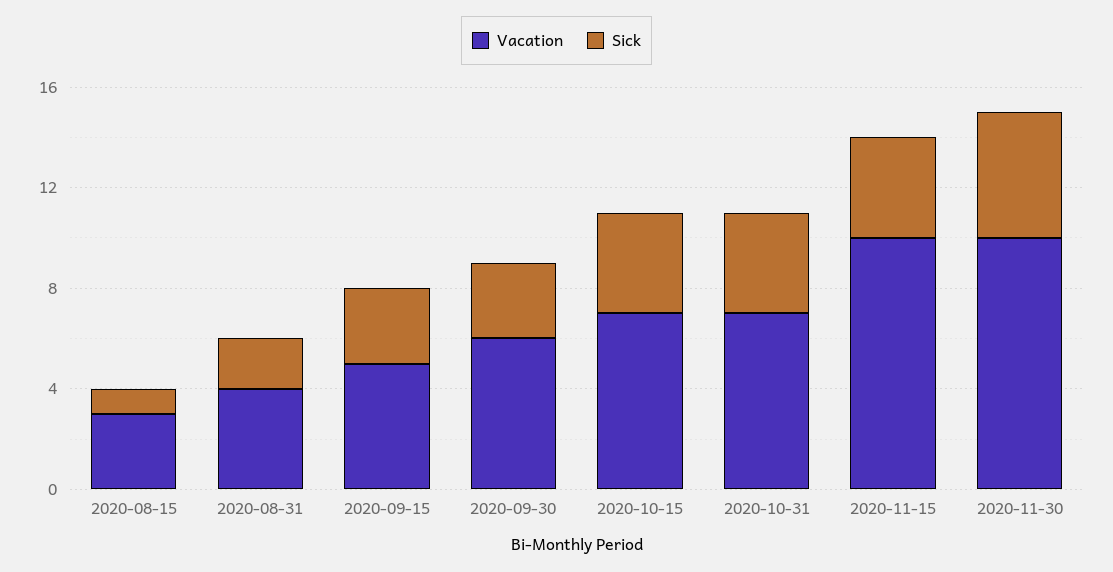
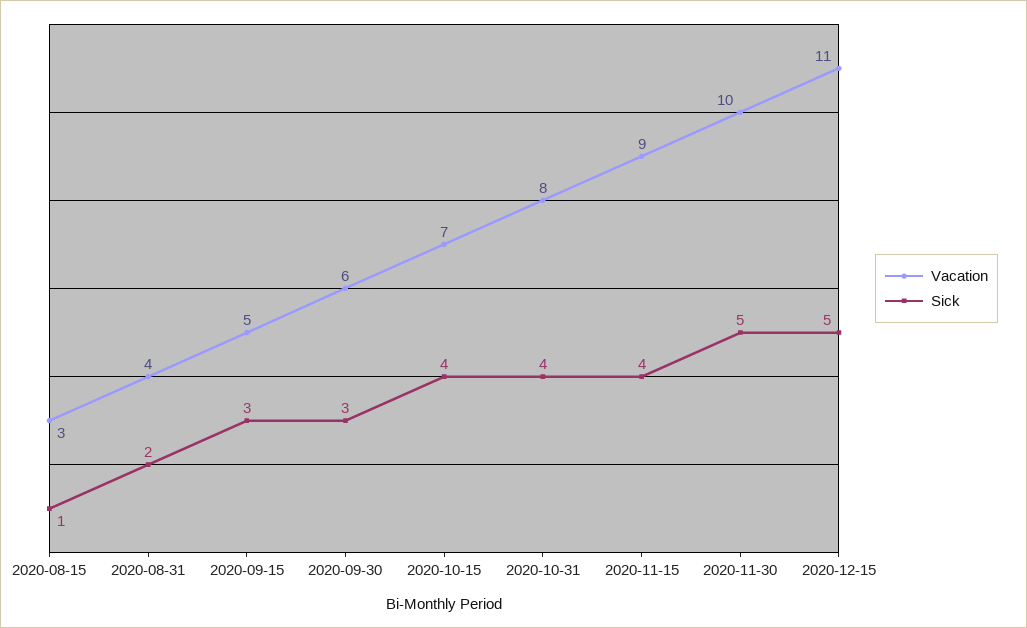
Vacation, 2020-10-31: 7 -> 8
Vacation, 2020-11-15: 10 -> 9
Vacation, 2020-12-15: none -> 11
Sick, 2020-12-15: none -> 5

